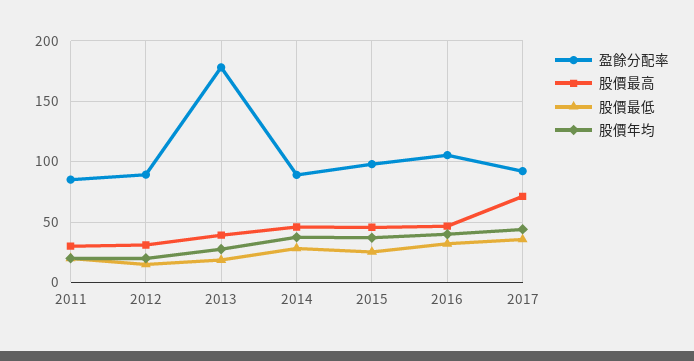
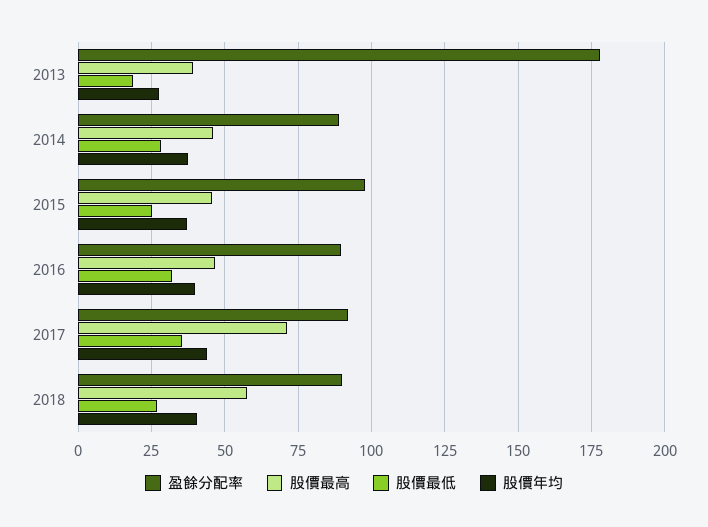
盈餘分配率, 2011: 85 -> none
股價最高, 2011: 30 -> none
股價最低, 2011: 20 -> none
股價年均, 2011: 20 -> none
盈餘分配率, 2012: 90 -> none
股價最高, 2012: 30 -> none
股價最低, 2012: 15 -> none
股價年均, 2012: 20 -> none
盈餘分配率, 2016: 105 -> 90
盈餘分配率, 2018: none -> 90
股價最高, 2018: none -> 57.5
股價最低, 2018: none -> 27.5
股價年均, 2018: none -> 40

